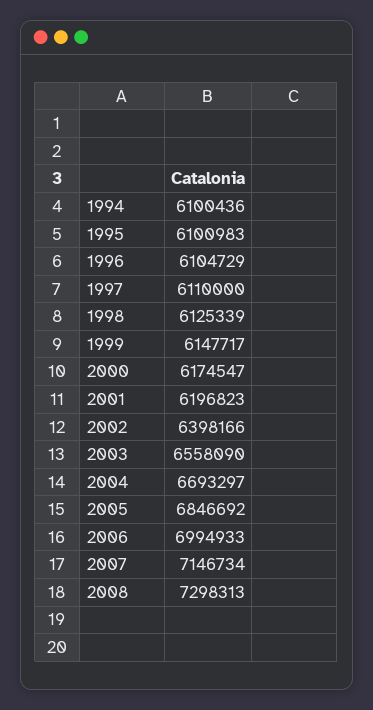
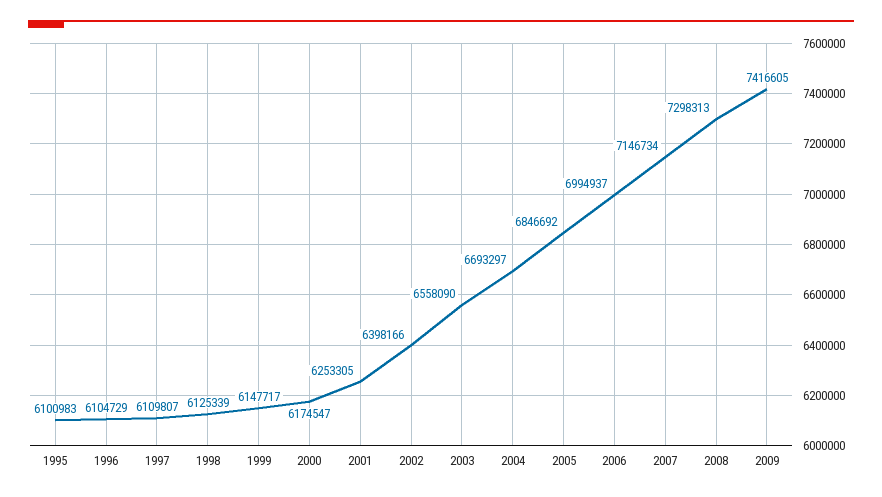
1994: 6100436 -> none
1997: 6110000 -> 6109807
2001: 6196823 -> 6253305
2006: 6994933 -> 6994937
2009: none -> 7416605

